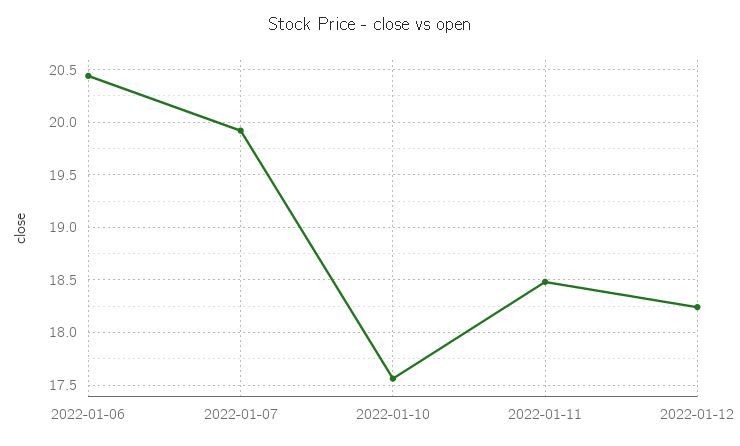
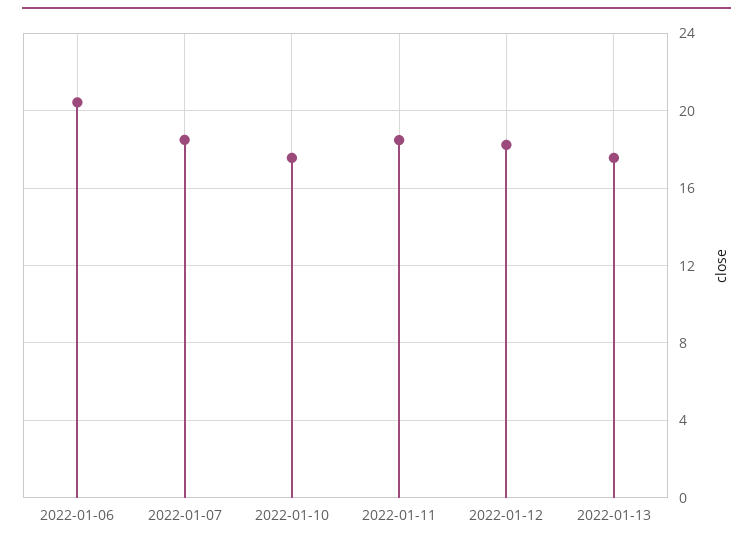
2022-01-07: 19.9 -> 18.5
2022-01-13: none -> 17.5

